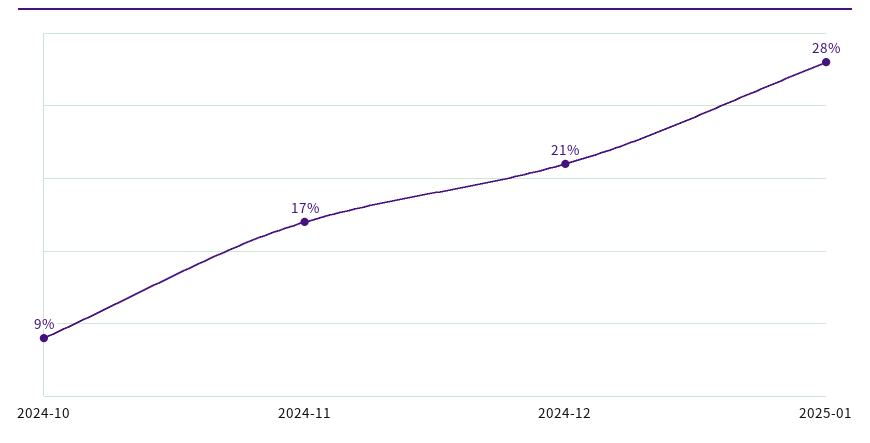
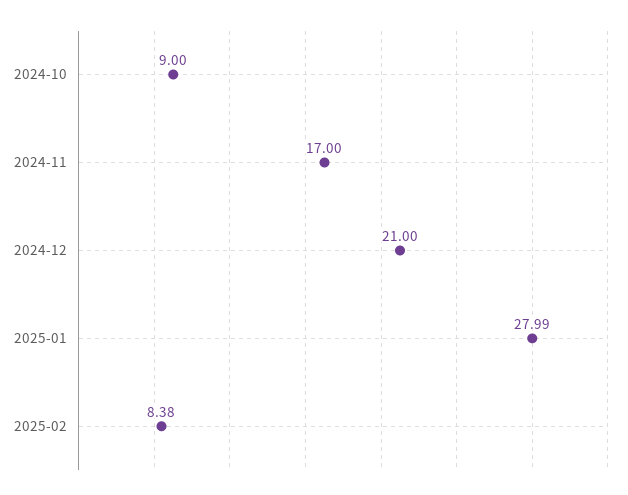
2025-01: 28 -> 27.99
2025-02: none -> 8.38

